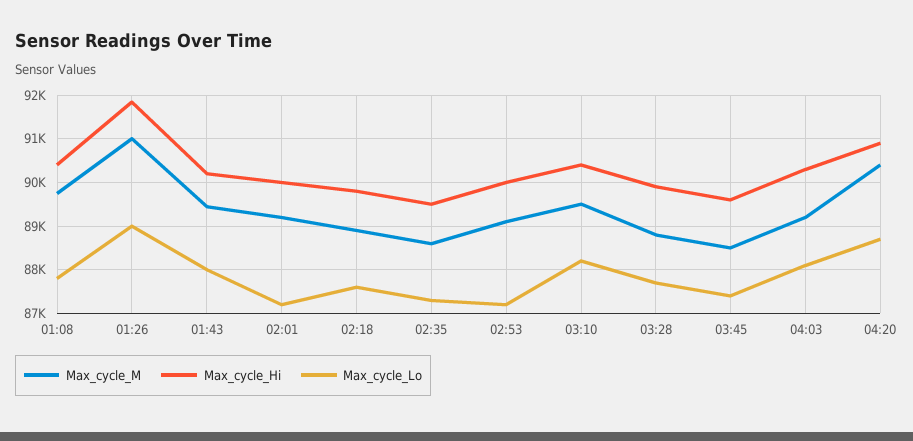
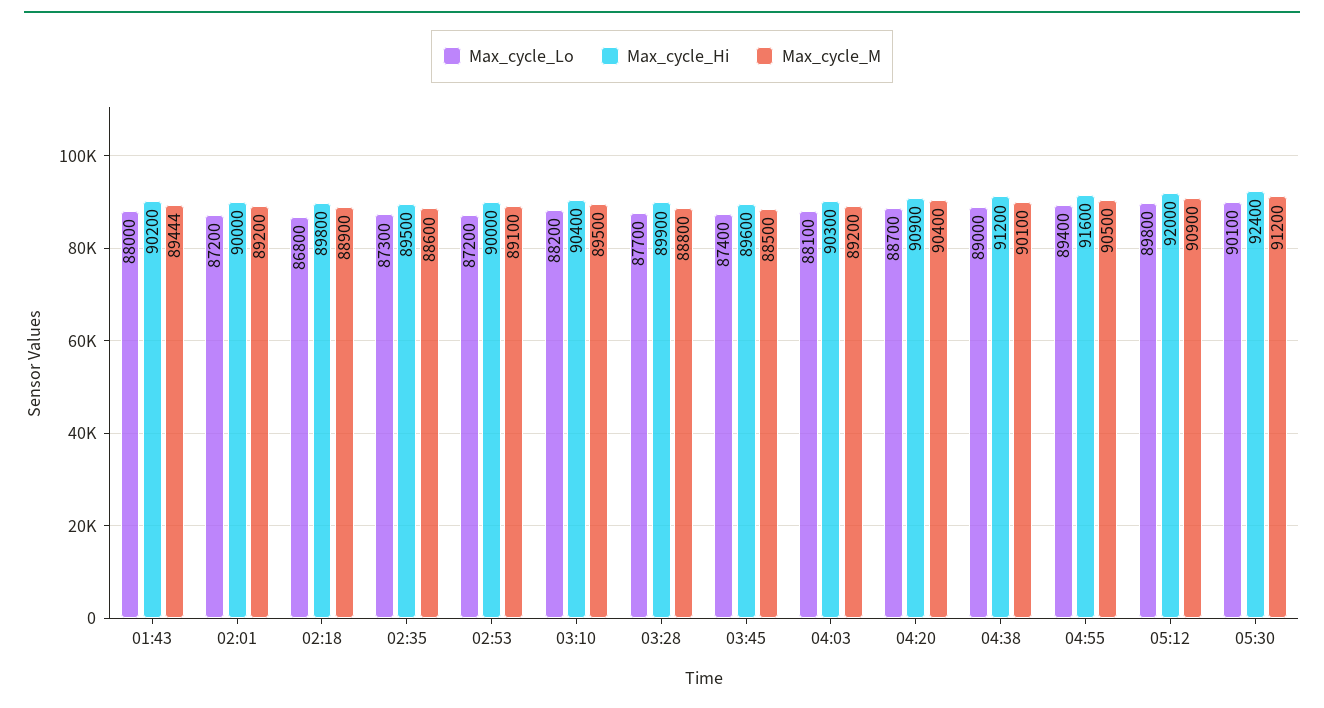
Max_cycle_M, 01:08: 89800 -> none
Max_cycle_Hi, 01:08: 90400 -> none
Max_cycle_Lo, 01:08: 87800 -> none
Max_cycle_M, 01:26: 91000 -> none
Max_cycle_Hi, 01:26: 91800 -> none
Max_cycle_Lo, 01:26: 89000 -> none
Max_cycle_Lo, 02:18: 87600 -> 86800
Max_cycle_Lo, 04:38: none -> 89000
Max_cycle_Hi, 04:38: none -> 91200
Max_cycle_M, 04:38: none -> 90100
Max_cycle_Lo, 04:55: none -> 89400
Max_cycle_Hi, 04:55: none -> 91600
Max_cycle_M, 04:55: none -> 90500
Max_cycle_Lo, 05:12: none -> 89800
Max_cycle_Hi, 05:12: none -> 92000
Max_cycle_M, 05:12: none -> 90900
Max_cycle_Lo, 05:30: none -> 90100
Max_cycle_Hi, 05:30: none -> 92400
Max_cycle_M, 05:30: none -> 91200

